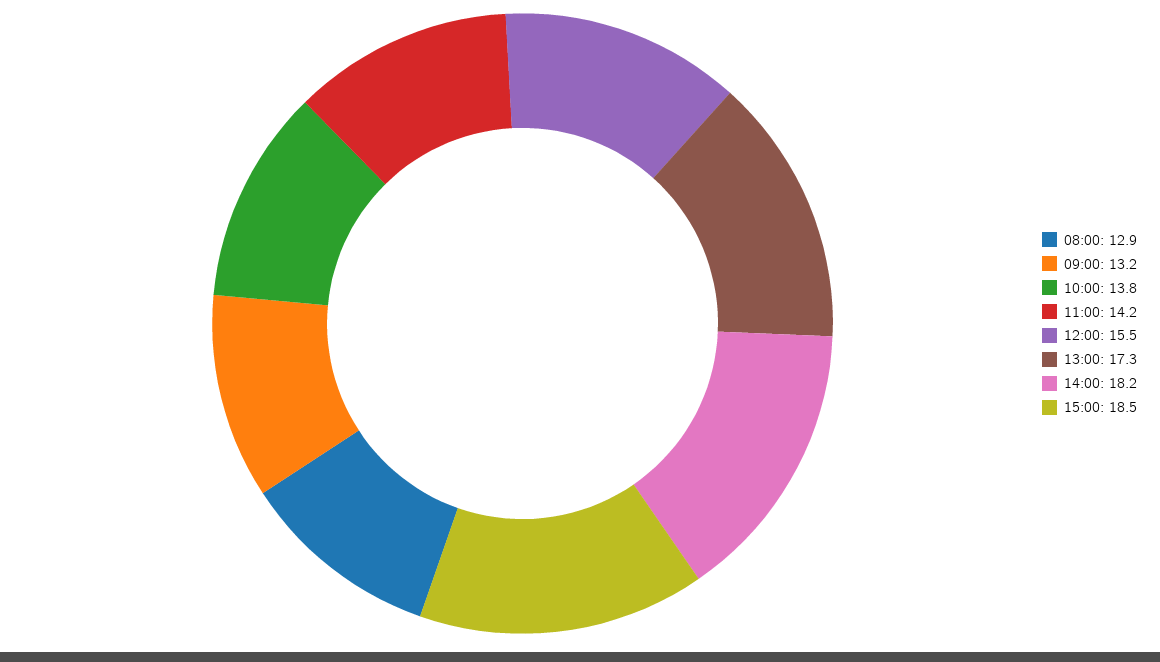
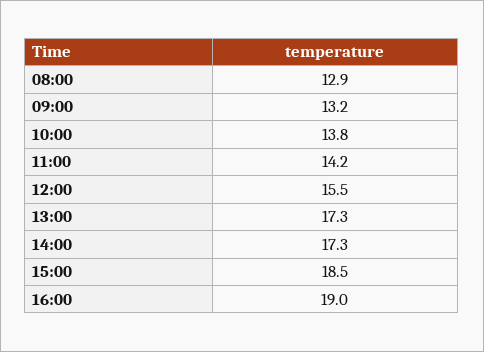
14:00: 18.2 -> 17.3
16:00: none -> 19

